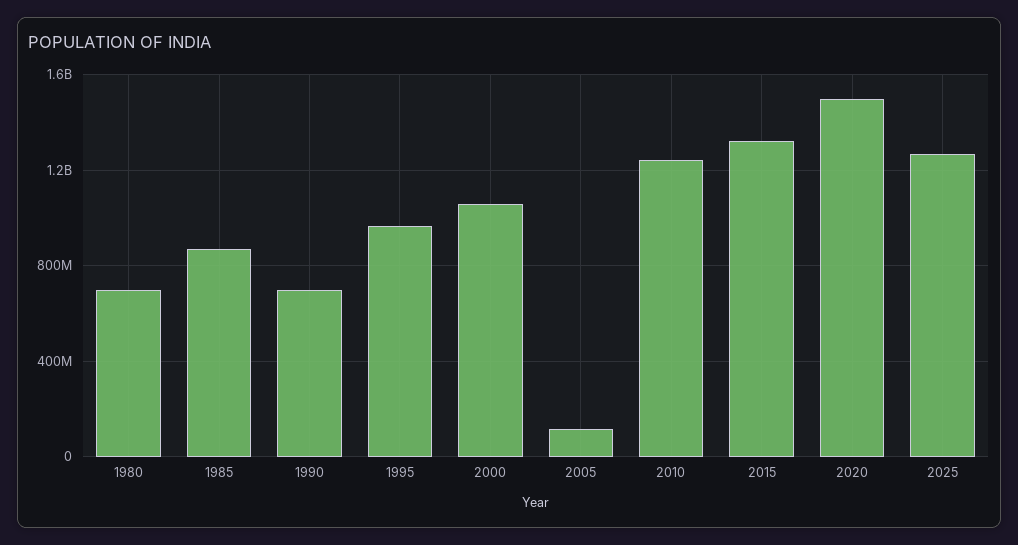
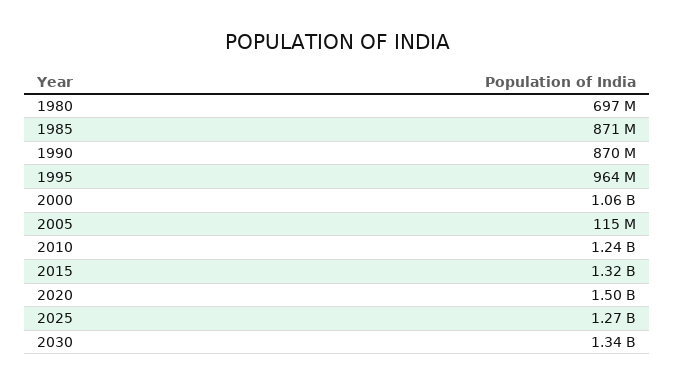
1990: 700000000 -> 870000000
2030: none -> 1340000000

